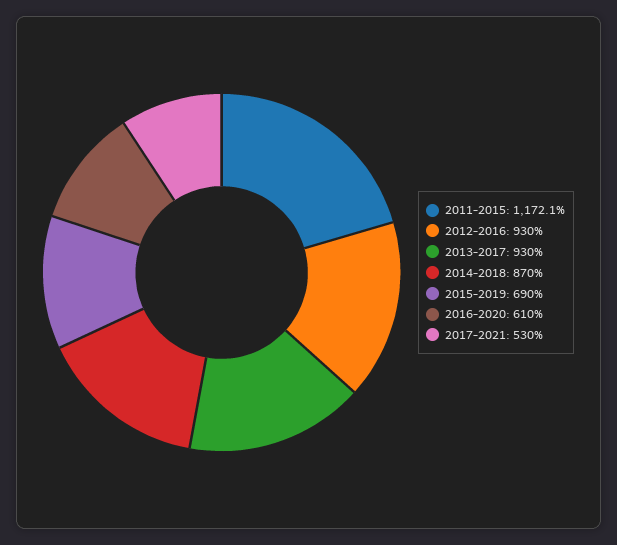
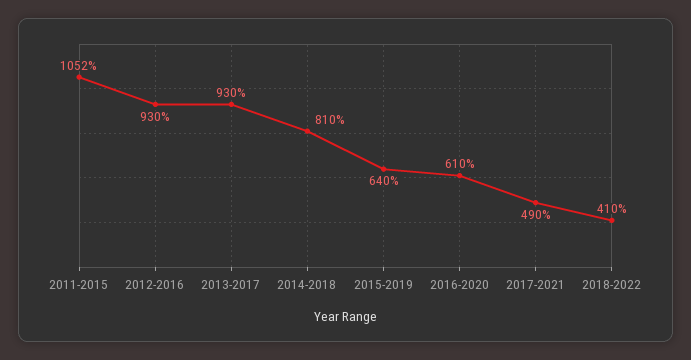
2011-2015: 1172.1 -> 1052
2014-2018: 870 -> 810
2015-2019: 690 -> 640
2017-2021: 530 -> 490
2018-2022: none -> 410

